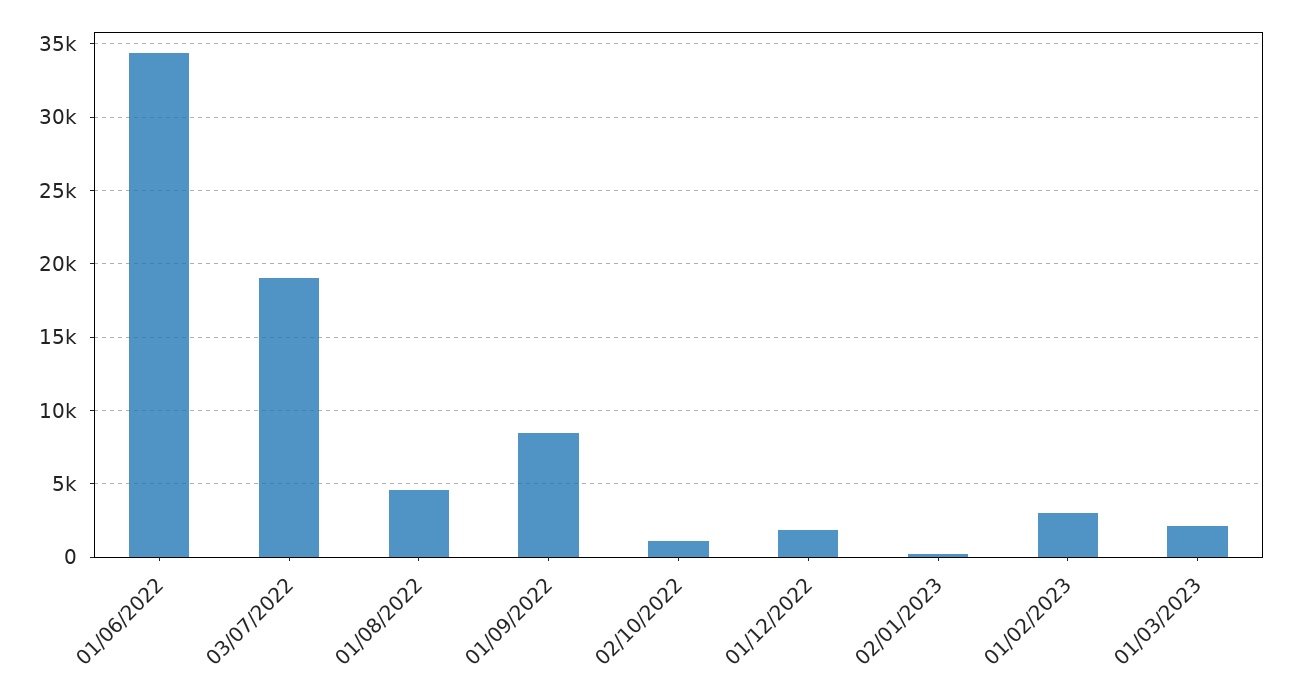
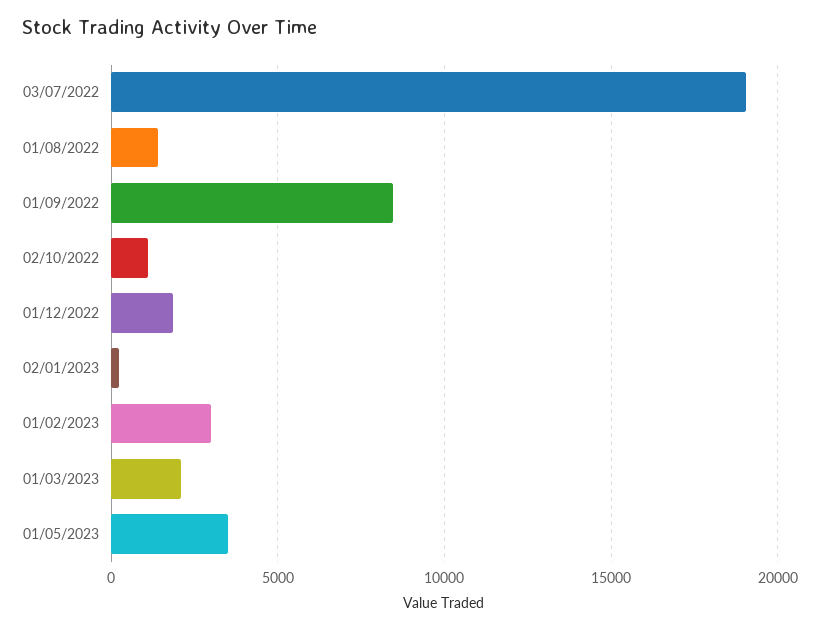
01/06/2022: 34500 -> none
01/08/2022: 4500 -> 1500
01/05/2023: none -> 3500

